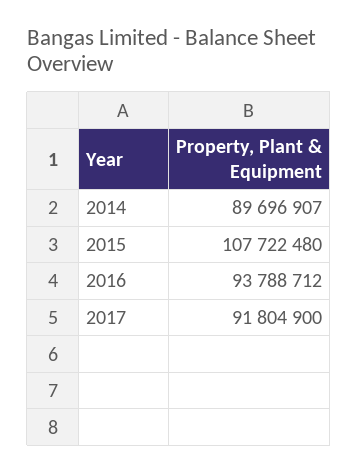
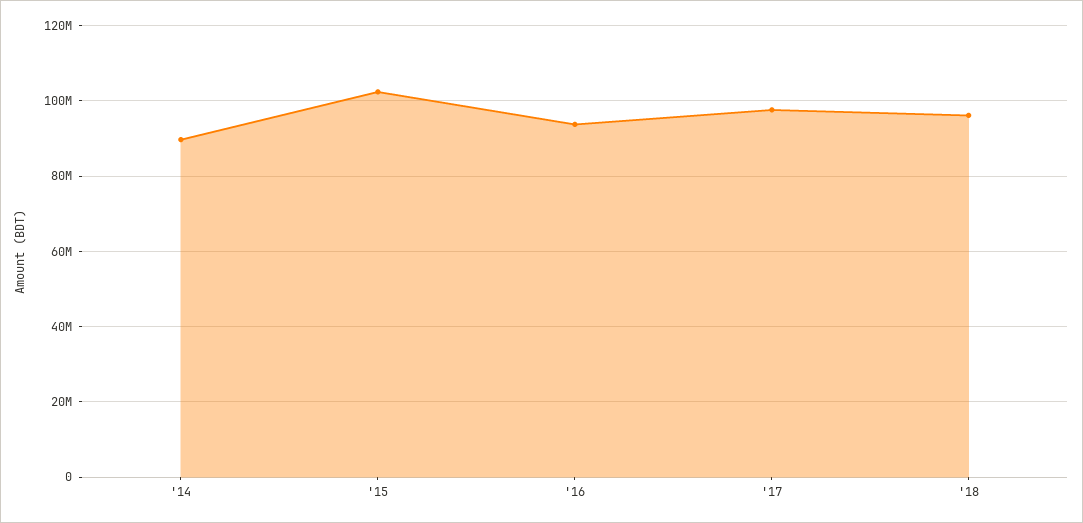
2015: 107722480 -> 102000000
2017: 91804900 -> 98000000
'18: none -> 96000000

